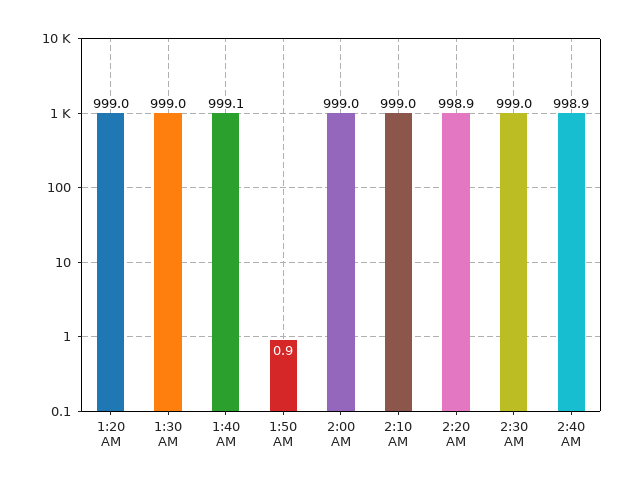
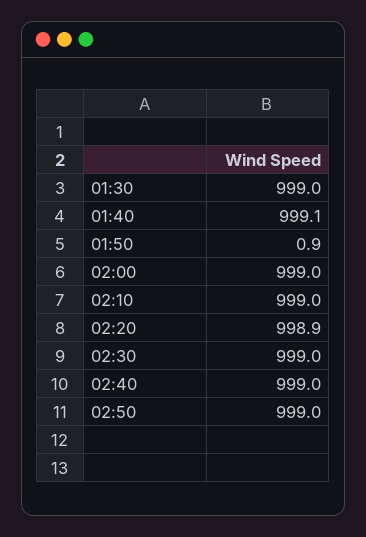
1:20 AM: 999 -> none
2:40 AM: 998.9 -> 999
02:50: none -> 999

